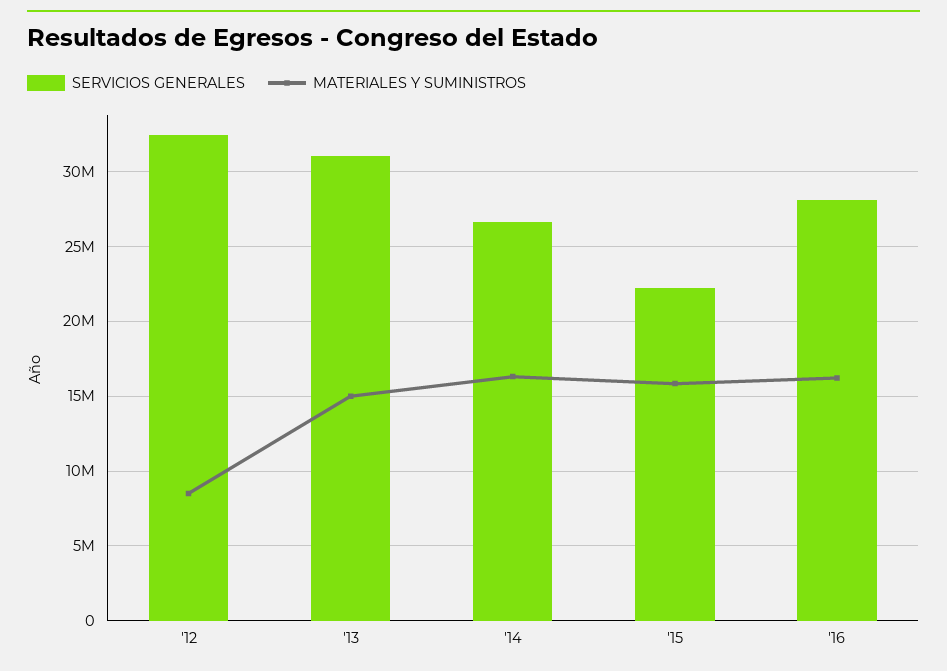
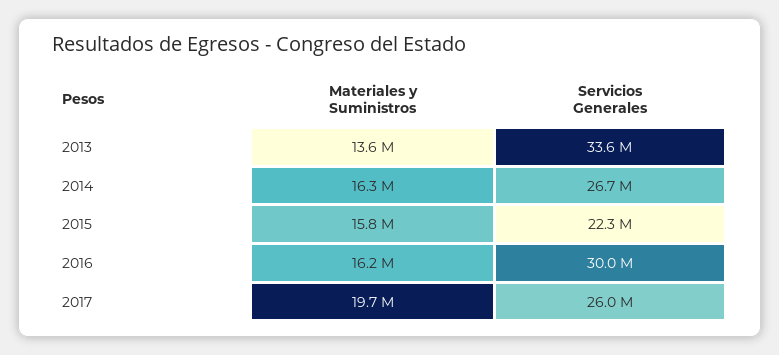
SERVICIOS GENERALES, '12: 32500000 -> none
MATERIALES Y SUMINISTROS, '12: 8500000 -> none
SERVICIOS GENERALES, '13: 31000000 -> 33600000
MATERIALES Y SUMINISTROS, '13: 15000000 -> 13600000
SERVICIOS GENERALES, '16: 28000000 -> 30000000
MATERIALES Y SUMINISTROS, 2017: none -> 19700000
SERVICIOS GENERALES, 2017: none -> 26000000

